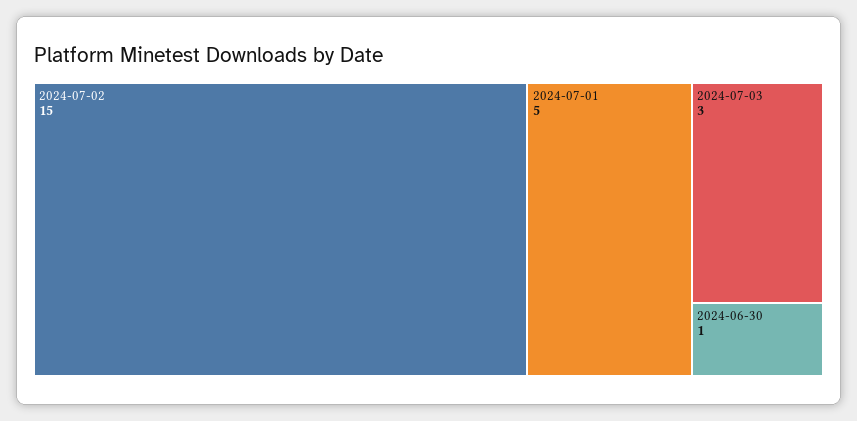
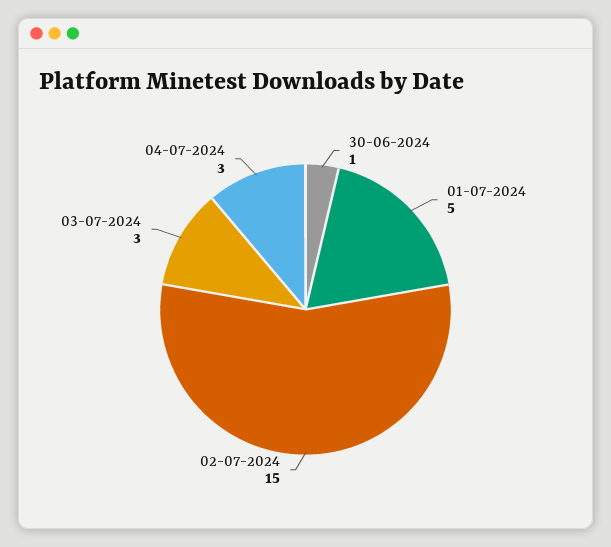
04-07-2024: none -> 3

